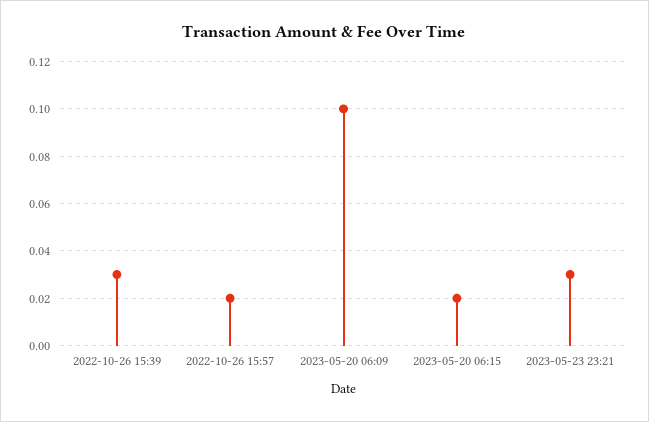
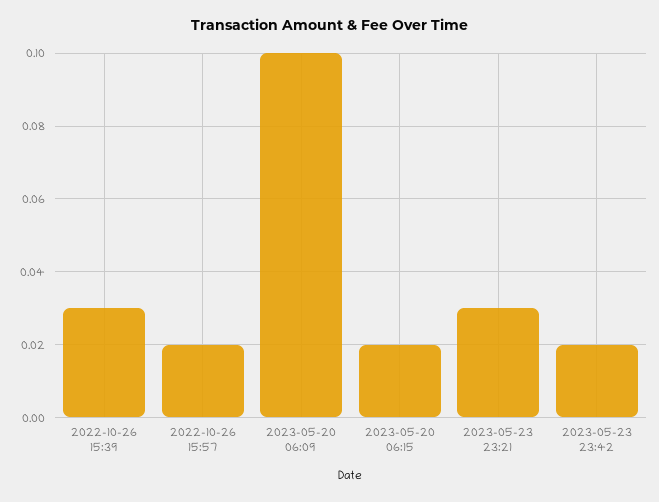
2023-05-23 23:42: none -> 0.02

